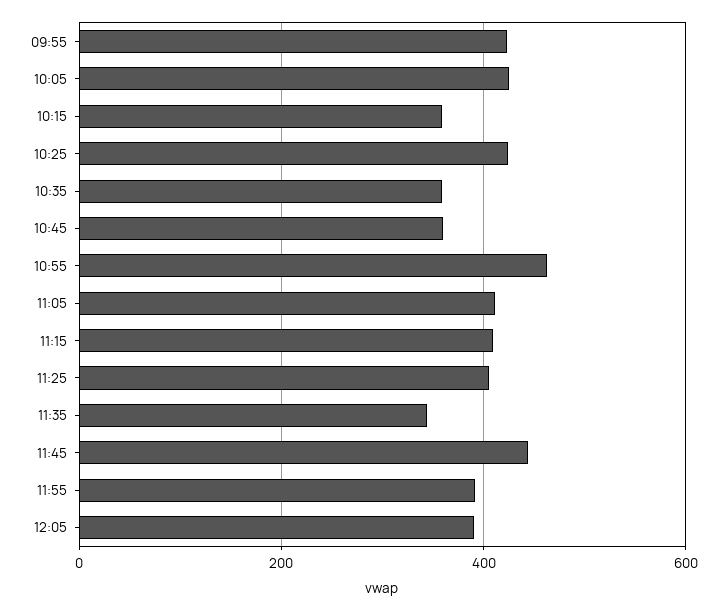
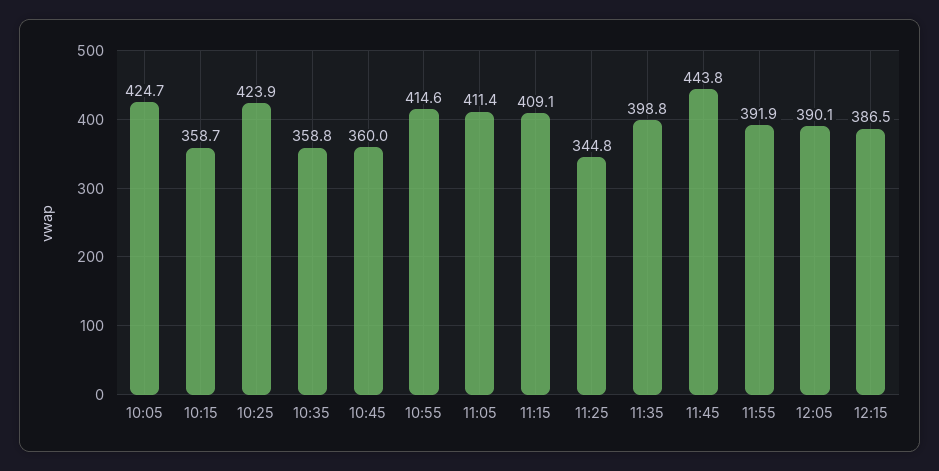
09:55: 420 -> none
10:55: 460 -> 414.6
11:25: 400 -> 344.8
11:35: 340 -> 398.8
12:15: none -> 386.5

